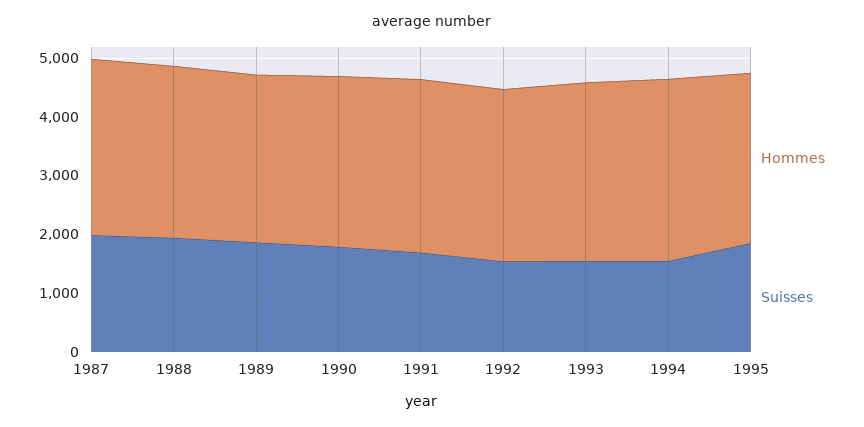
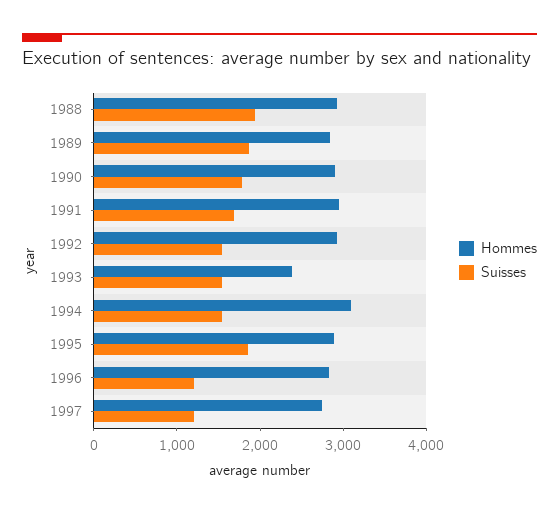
Hommes, 1987: 3000 -> none
Suisses, 1987: 2000 -> none
Hommes, 1993: 3000 -> 2400
Hommes, 1996: none -> 2800
Suisses, 1996: none -> 1200
Hommes, 1997: none -> 2800
Suisses, 1997: none -> 1200

